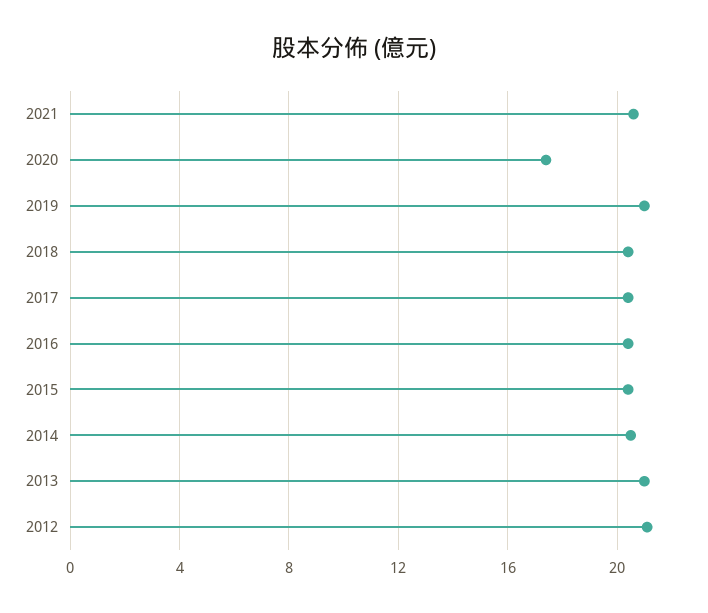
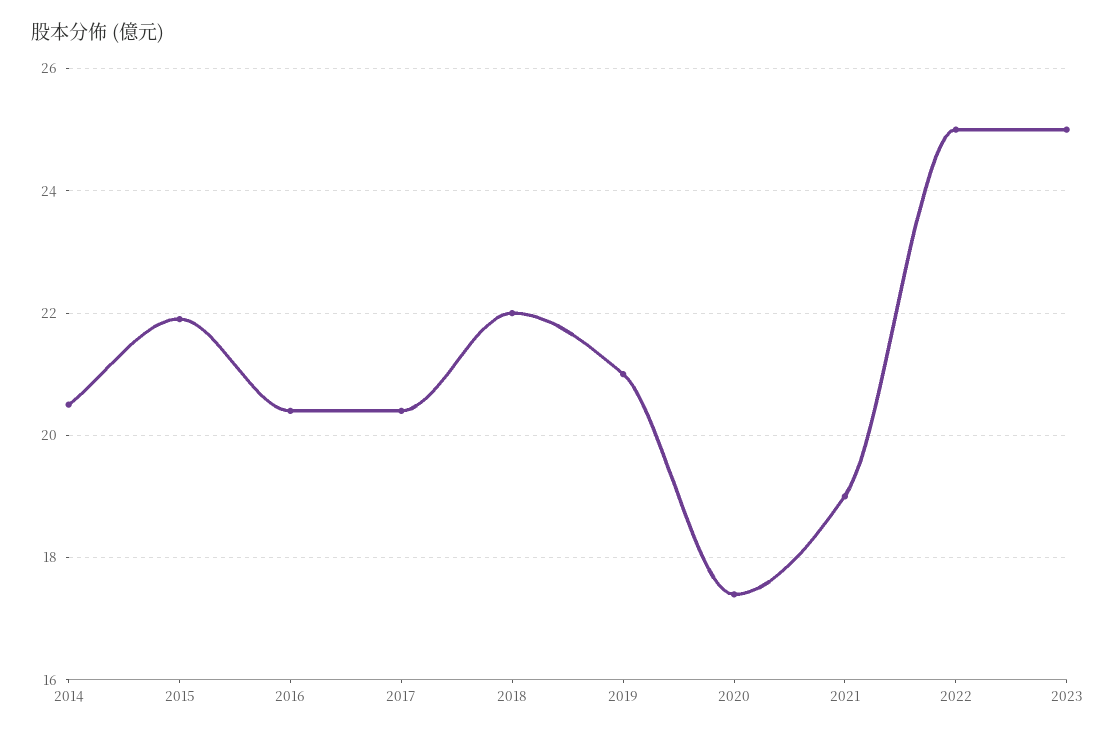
2021: 20.5 -> 19
2018: 20.5 -> 22
2015: 20.5 -> 22
2013: 21 -> none
2012: 21 -> none
2022: none -> 25
2023: none -> 25

